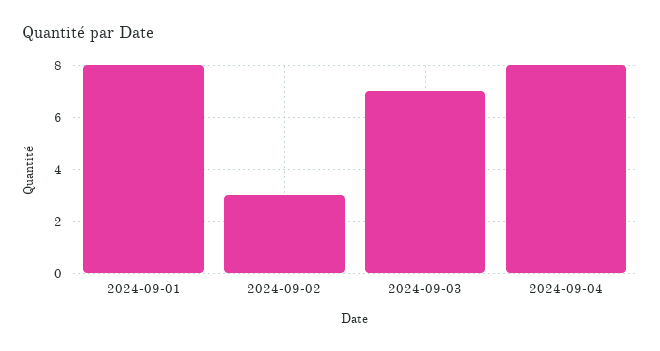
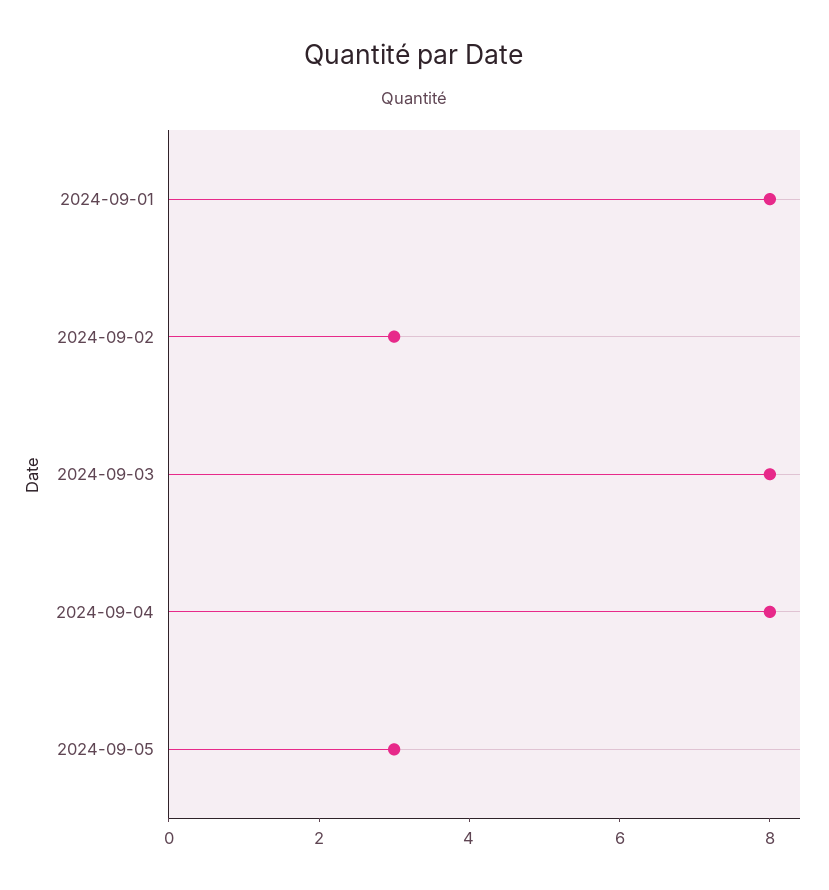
2024-09-03: 7 -> 8
2024-09-05: none -> 3

